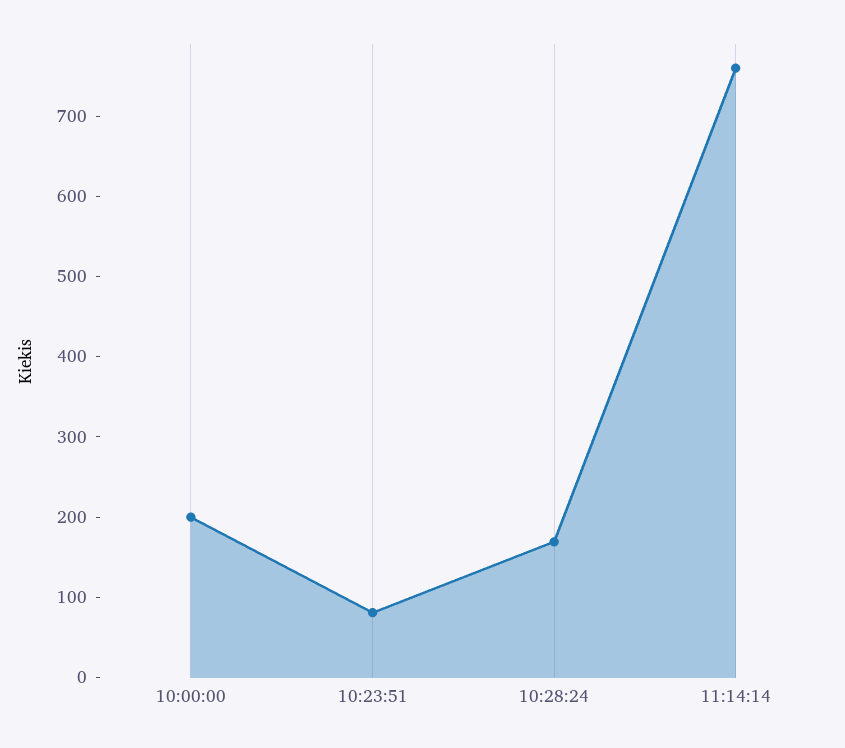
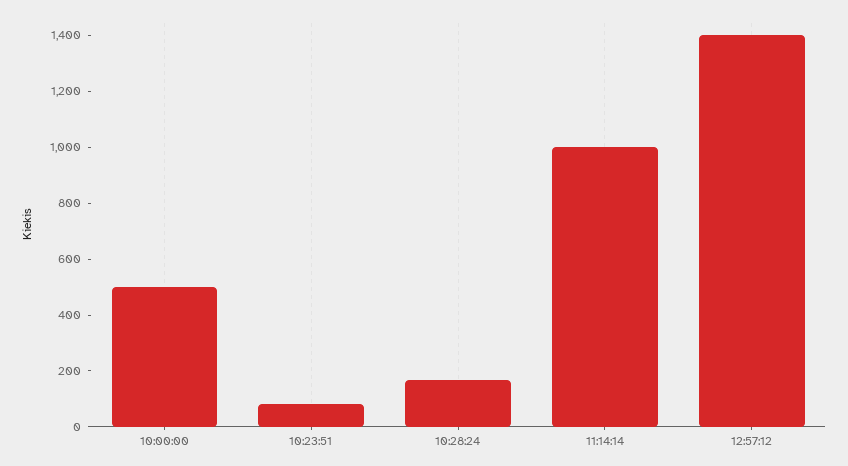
10:00:00: 200 -> 500
11:14:14: 760 -> 1000
12:57:12: none -> 1400

